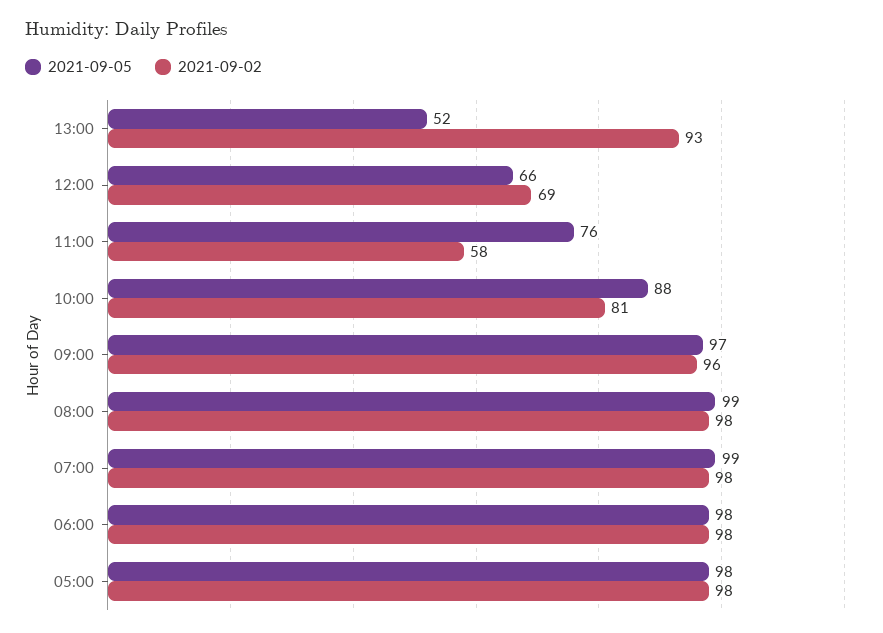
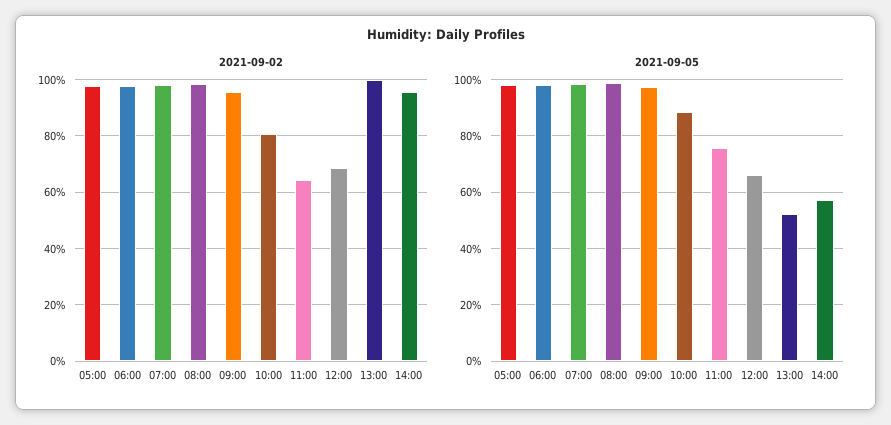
2021-09-02, 13:00: 93 -> 100
2021-09-02, 11:00: 58 -> 65
2021-09-02, 14:00: none -> 95
2021-09-05, 14:00: none -> 57.5

